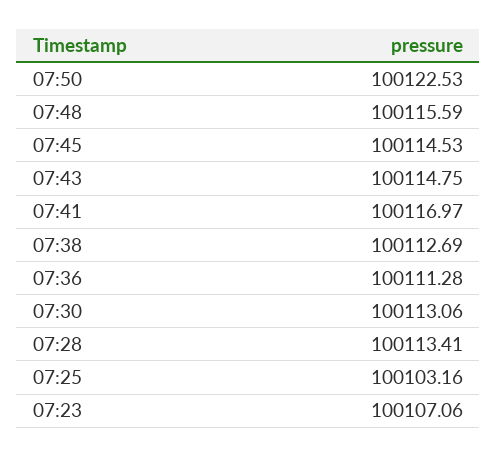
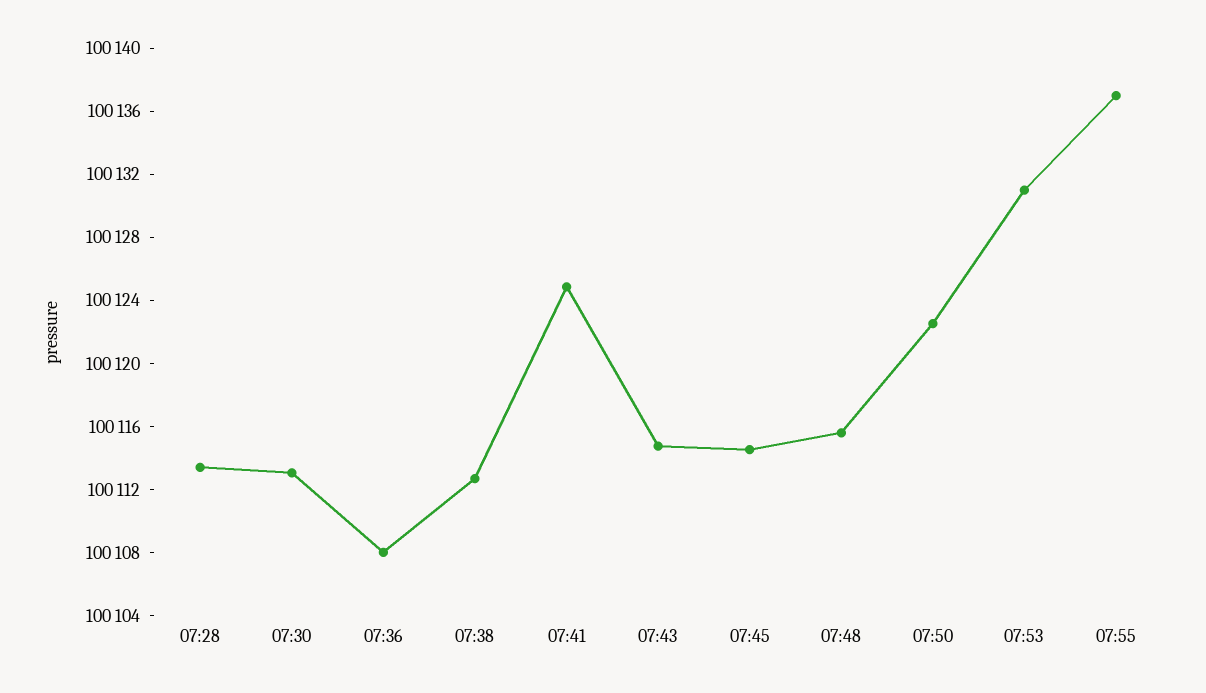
07:41: 100116.97 -> 100125
07:36: 100111.28 -> 100108
07:25: 100103.16 -> none
07:23: 100107.06 -> none
07:53: none -> 100131
07:55: none -> 100137

